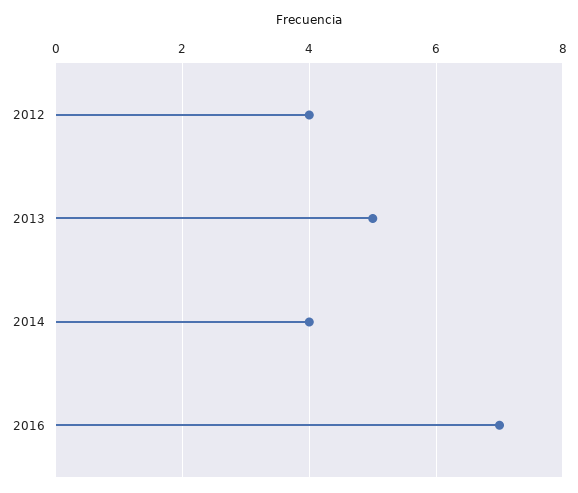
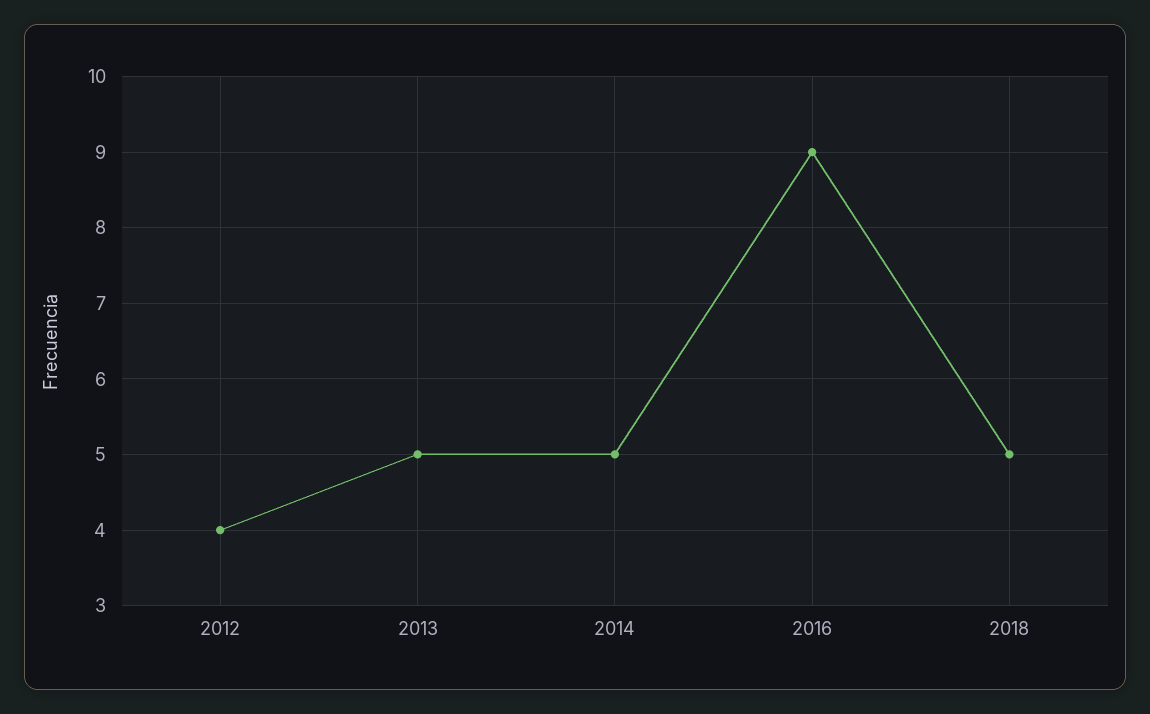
2014: 4 -> 5
2016: 7 -> 9
2018: none -> 5

